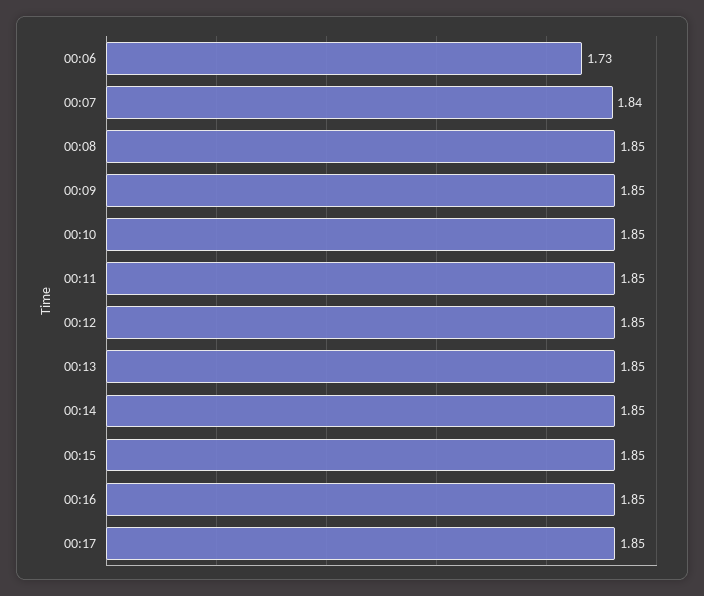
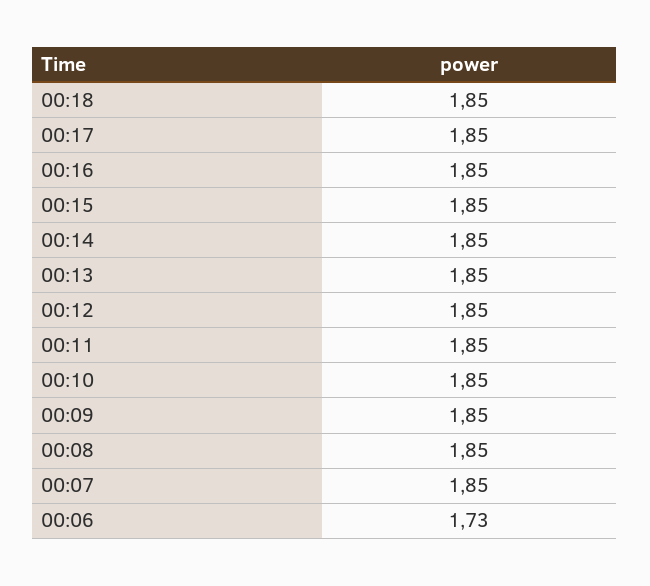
00:07: 1.84 -> 1.85
00:18: none -> 1.85

